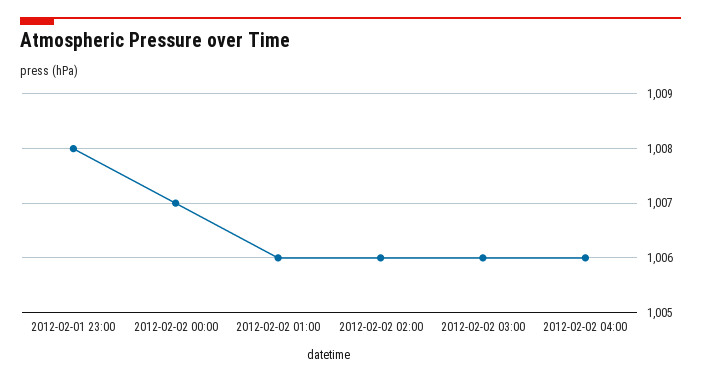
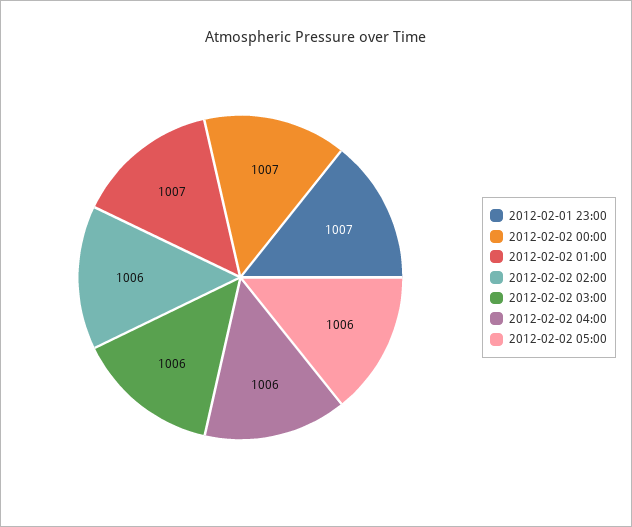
2012-02-01 23:00: 1008 -> 1007
2012-02-02 01:00: 1006 -> 1007
2012-02-02 05:00: none -> 1006

